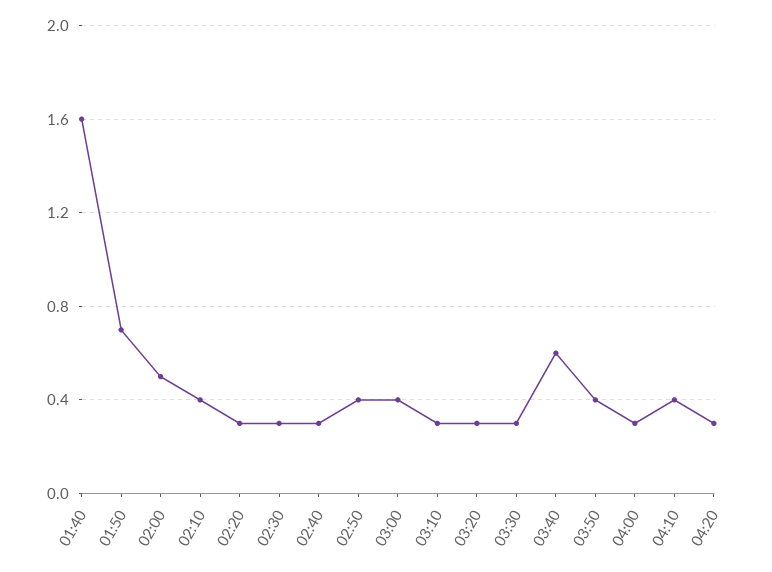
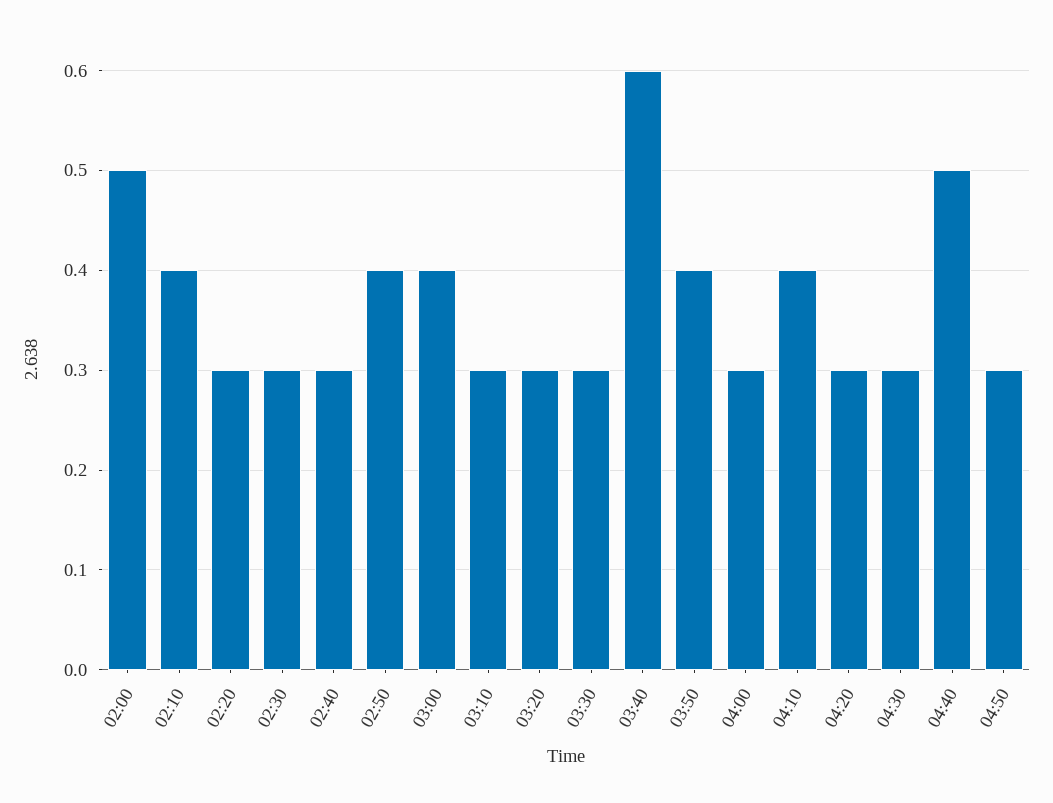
01:40: 1.6 -> none
01:50: 0.7 -> none
04:30: none -> 0.3
04:40: none -> 0.5
04:50: none -> 0.3

